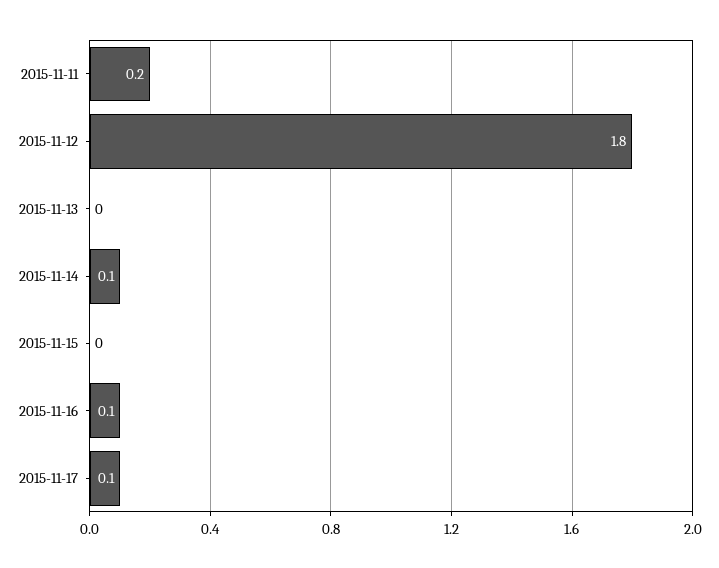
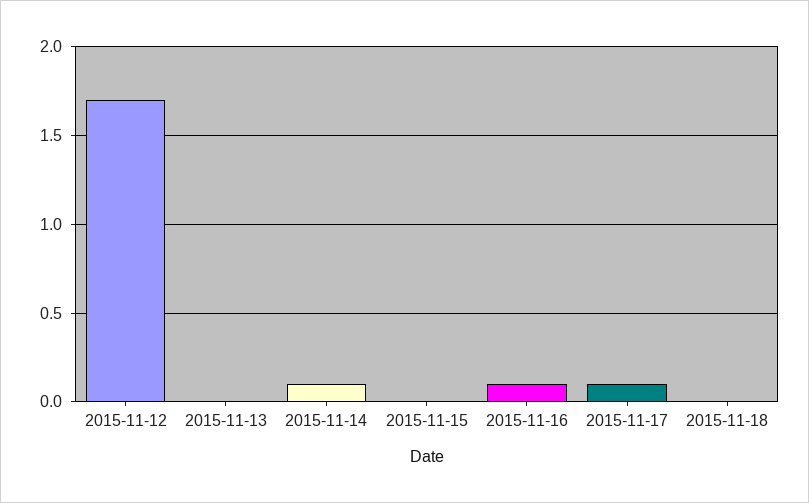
2015-11-11: 0.2 -> none
2015-11-12: 1.8 -> 1.7
2015-11-18: none -> 0

